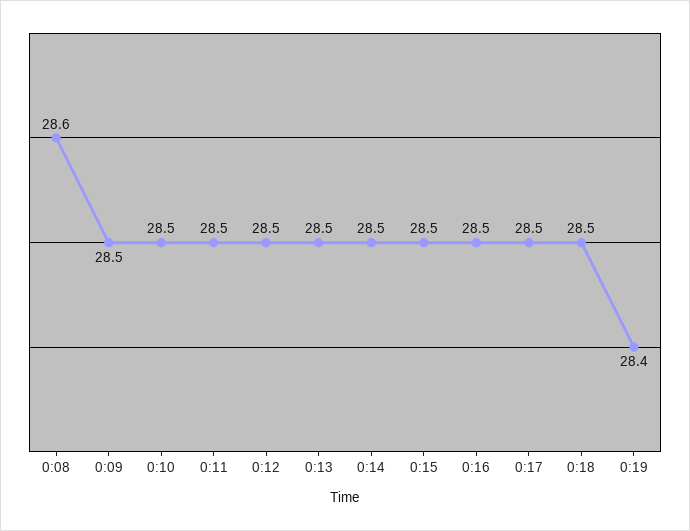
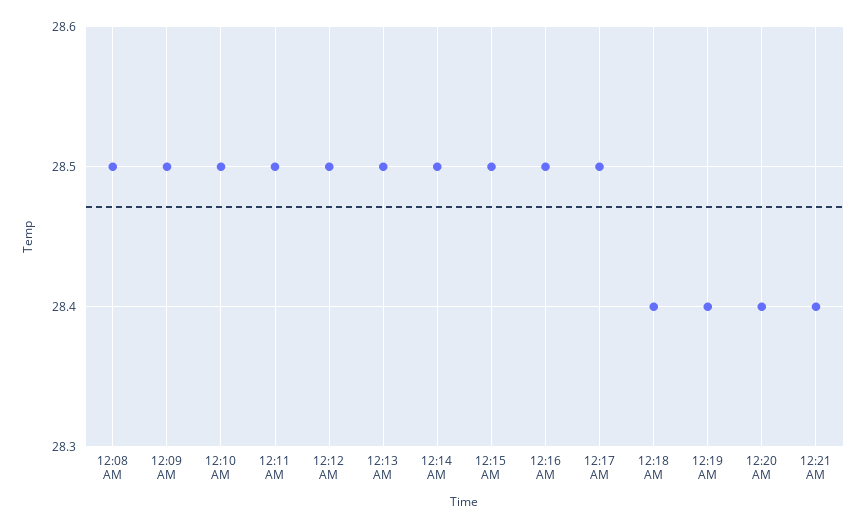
0:08: 28.6 -> 28.5
0:18: 28.5 -> 28.4
12:20 AM: none -> 28.4
12:21 AM: none -> 28.4

